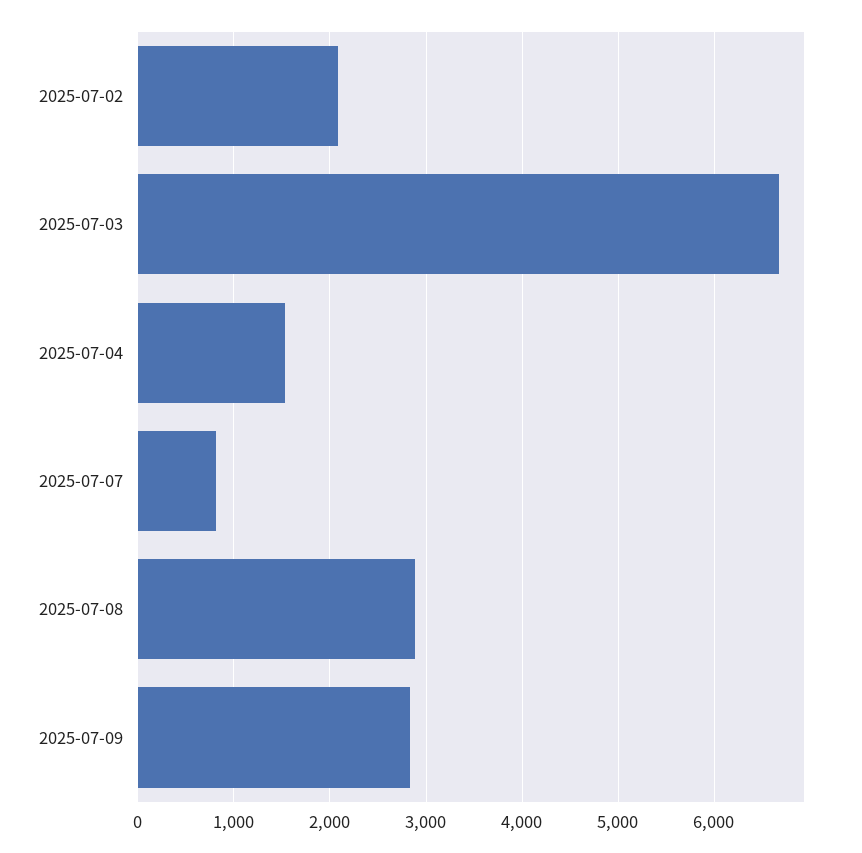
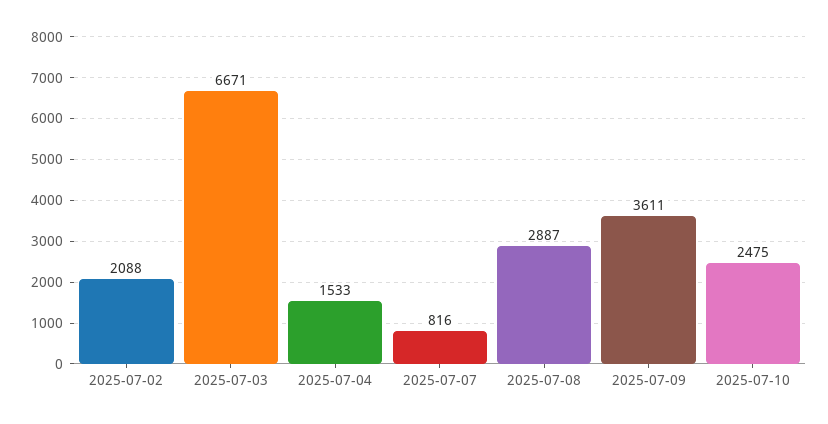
2025-07-09: 2800 -> 3611
2025-07-10: none -> 2475

